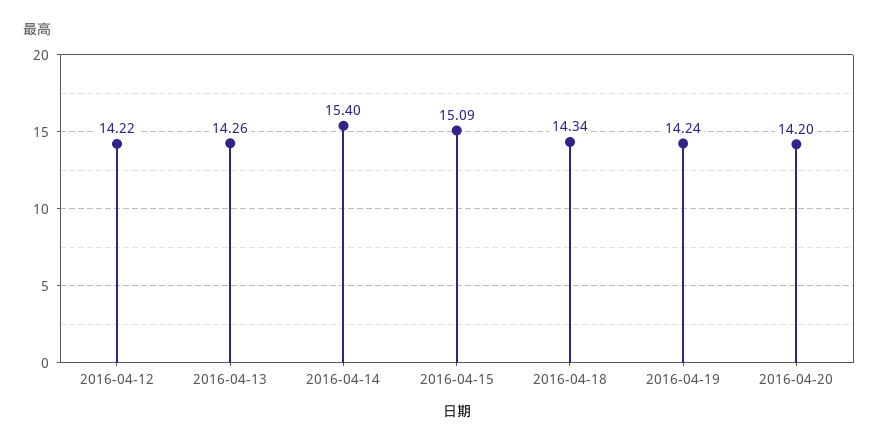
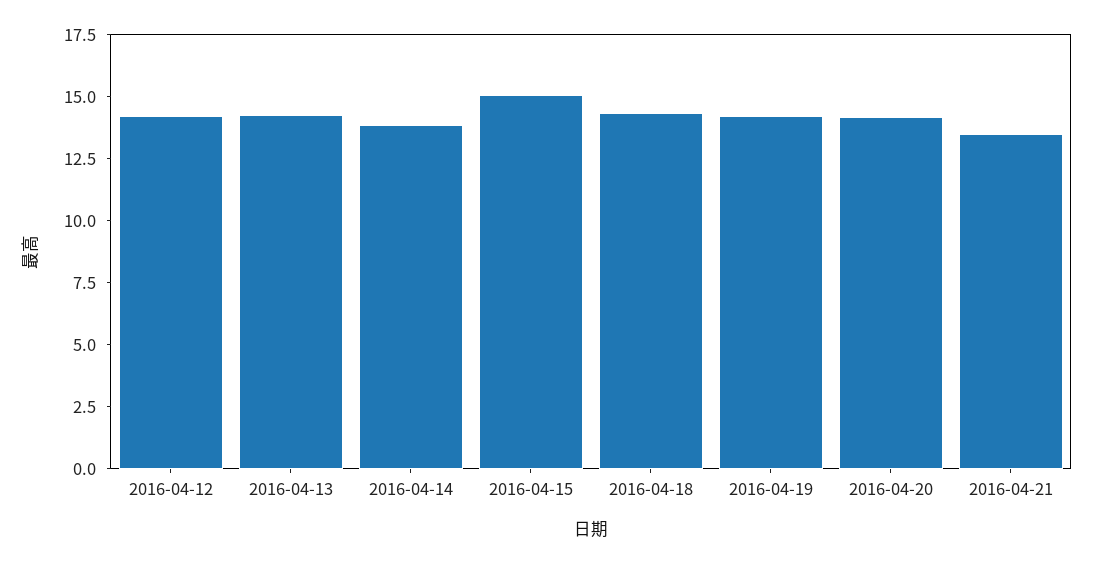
2016-04-14: 15.4 -> 14
2016-04-21: none -> 13.5

